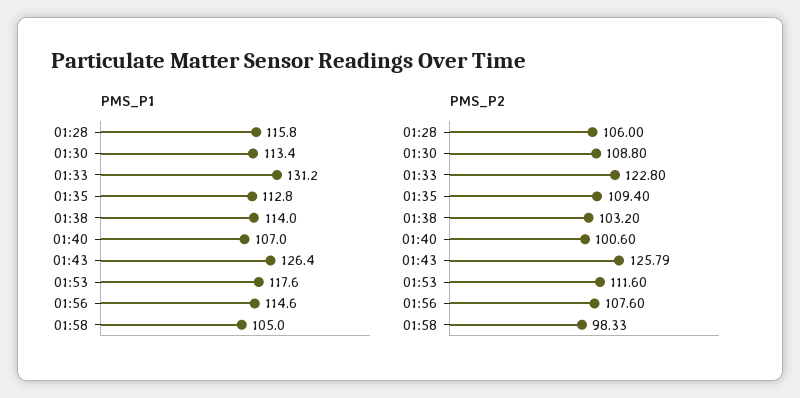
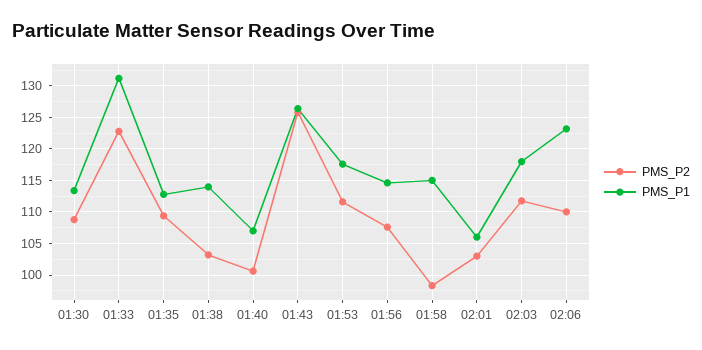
PMS_P1, 01:28: 115.8 -> none
PMS_P1, 01:58: 105 -> 115
PMS_P2, 01:28: 106 -> none
PMS_P2, 02:01: none -> 103
PMS_P1, 02:01: none -> 106
PMS_P2, 02:03: none -> 112
PMS_P1, 02:03: none -> 118
PMS_P2, 02:06: none -> 110
PMS_P1, 02:06: none -> 123

